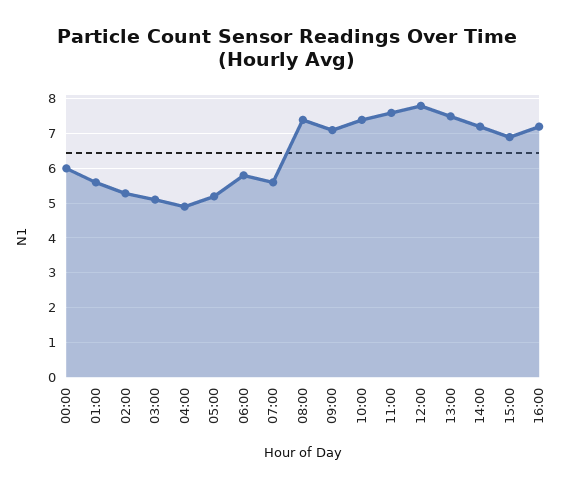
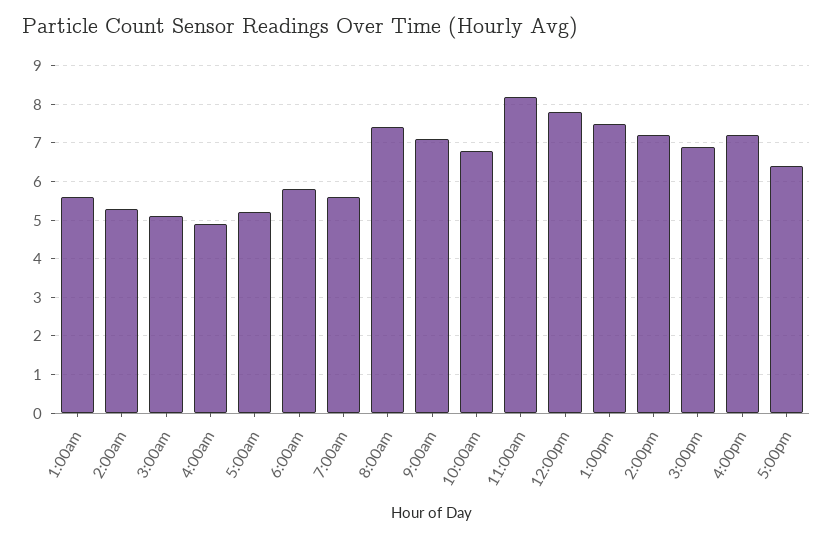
00:00: 6 -> none
10:00: 7.4 -> 6.8
11:00: 7.6 -> 8.2
5:00pm: none -> 6.4

